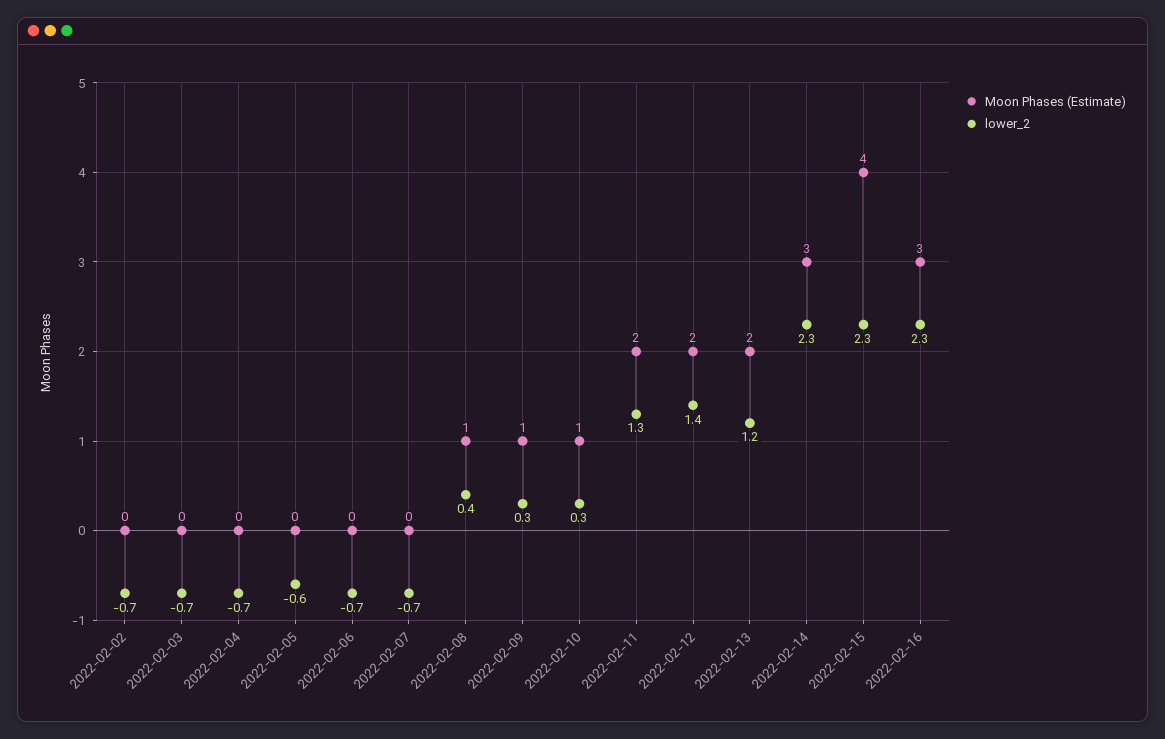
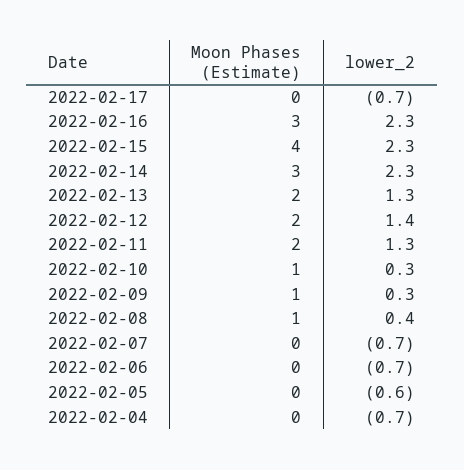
Moon Phases (Estimate), 2022-02-02: 0 -> none
lower_2, 2022-02-02: -0.7 -> none
Moon Phases (Estimate), 2022-02-03: 0 -> none
lower_2, 2022-02-03: -0.7 -> none
lower_2, 2022-02-13: 1.2 -> 1.3
Moon Phases (Estimate), 2022-02-17: none -> 0
lower_2, 2022-02-17: none -> -0.7

